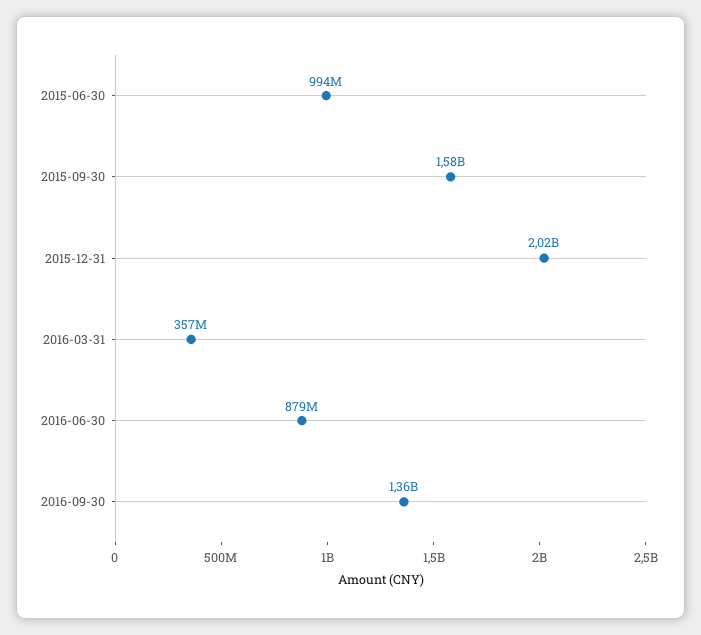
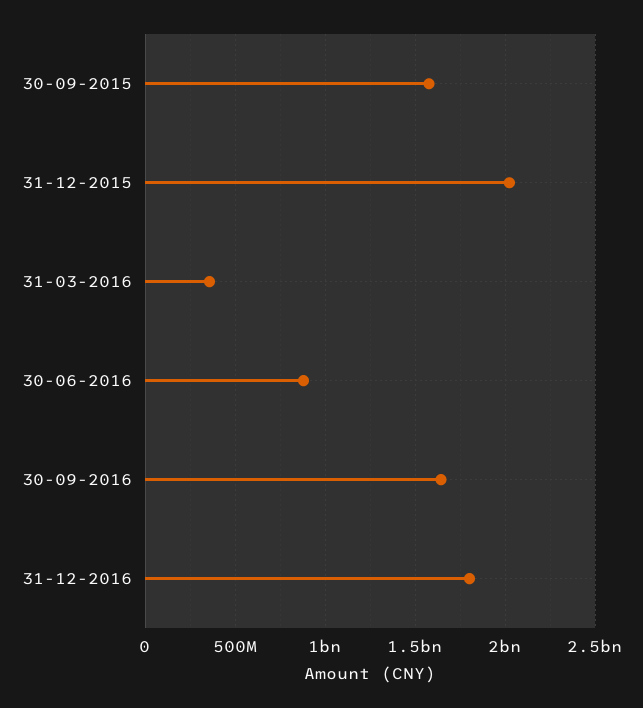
2015-06-30: 994000000 -> none
2016-09-30: 1360000000 -> 1650000000
31-12-2016: none -> 1800000000

